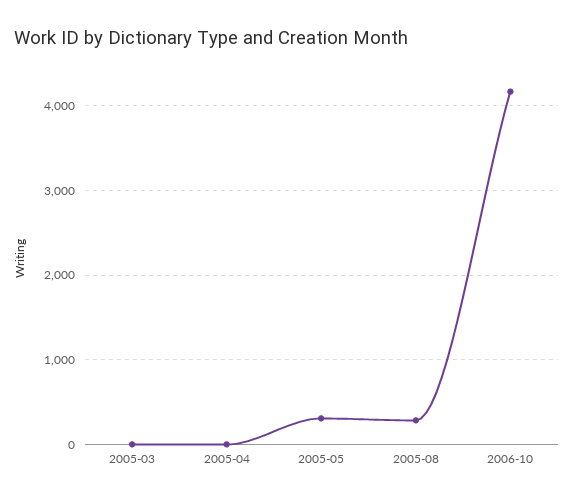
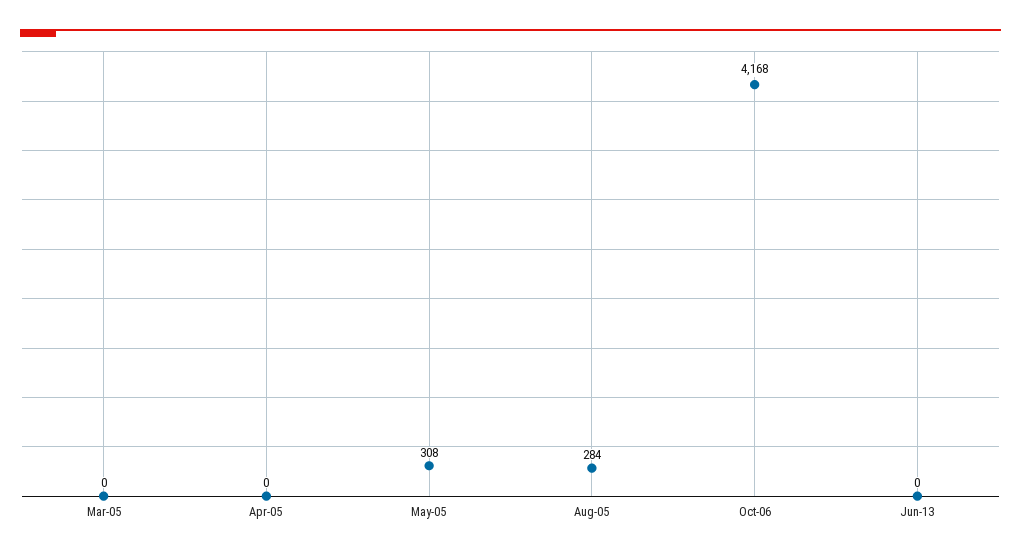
Jun-13: none -> 0

